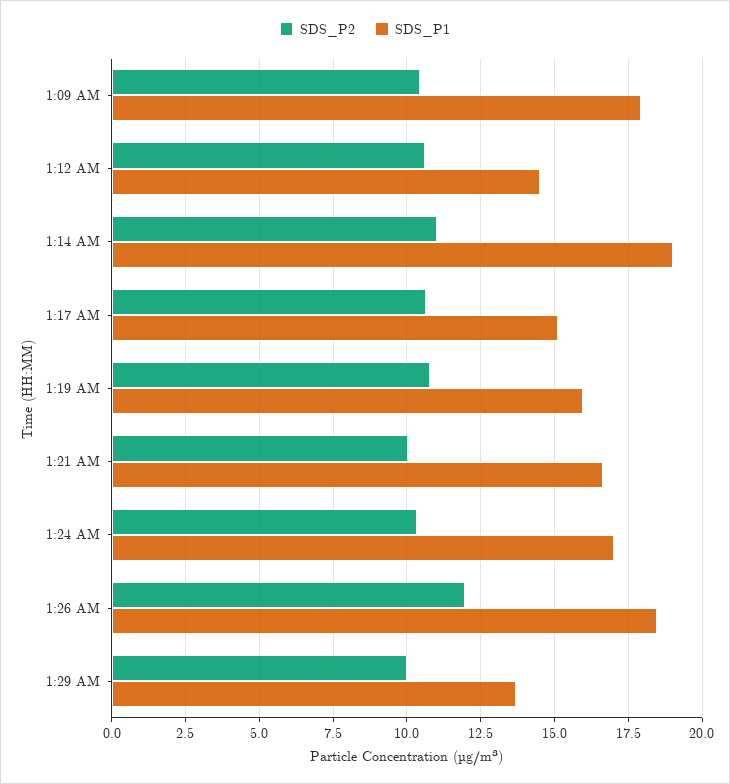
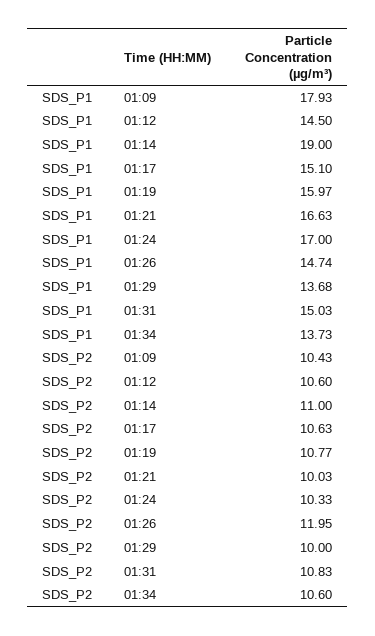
SDS_P1, 1:26 AM: 18.5 -> 14.74
SDS_P1, 01:31: none -> 15.03
SDS_P1, 01:34: none -> 13.73
SDS_P2, 01:31: none -> 10.83
SDS_P2, 01:34: none -> 10.6

